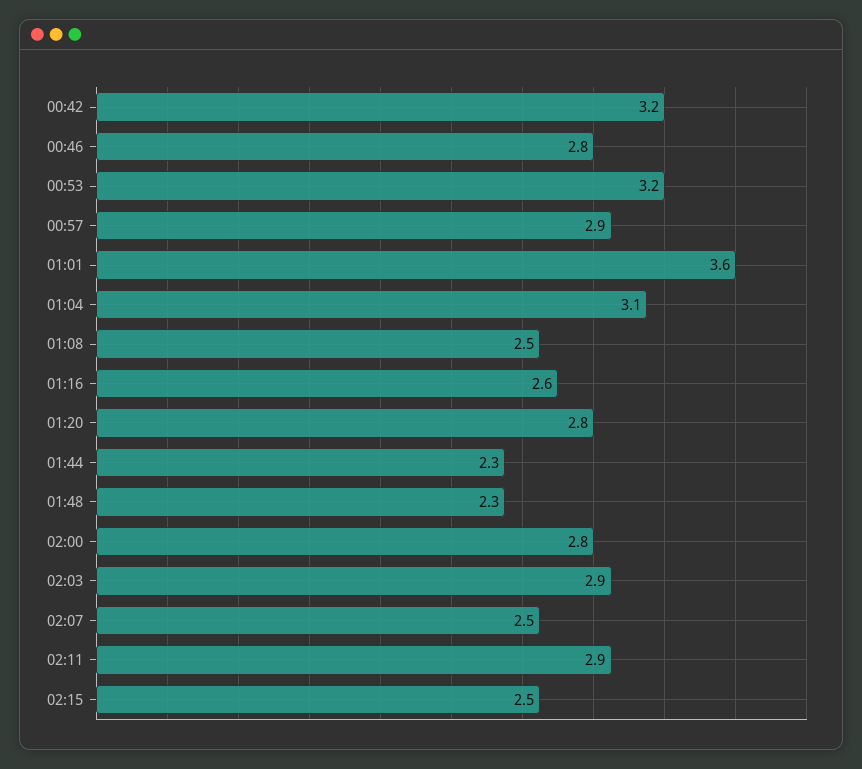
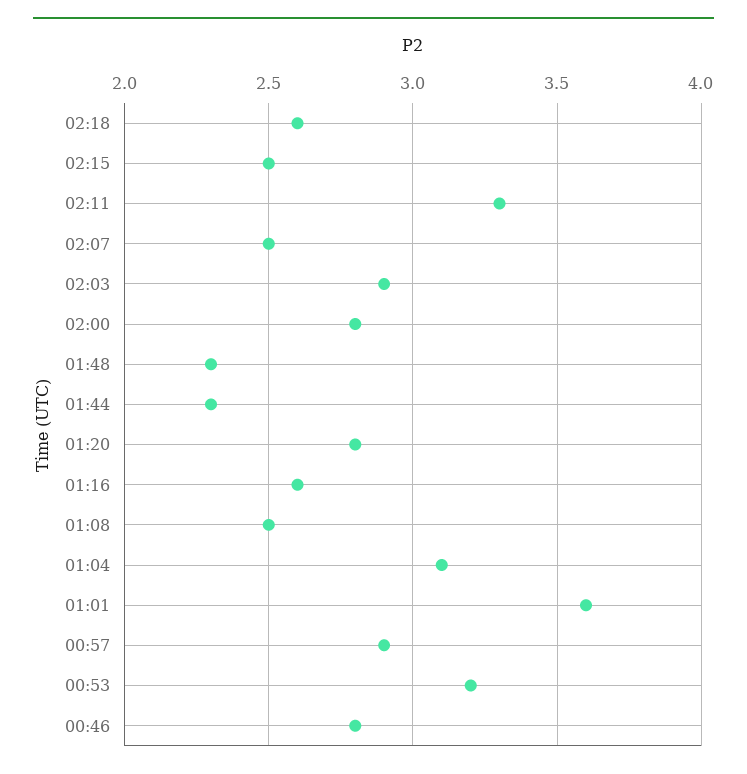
00:42: 3.2 -> none
02:11: 2.9 -> 3.3
02:18: none -> 2.6

